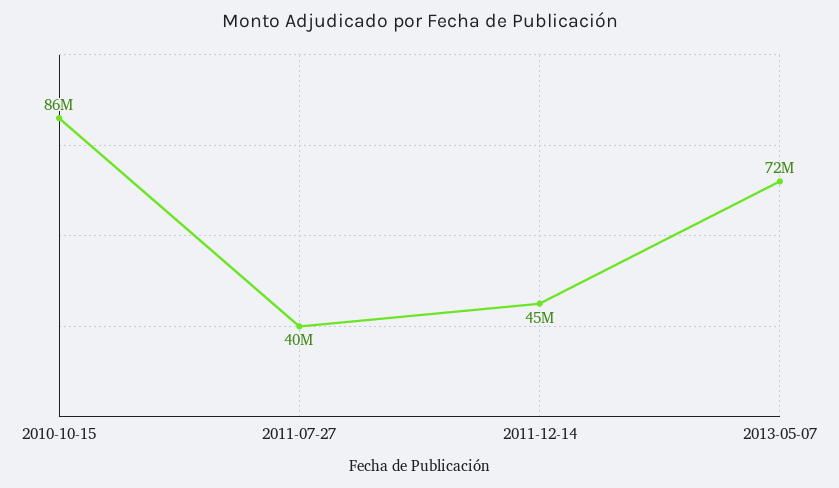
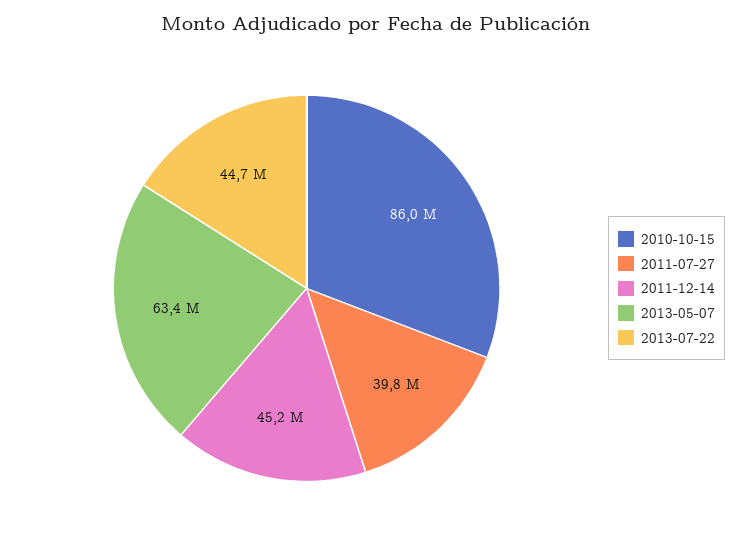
2013-05-07: 72000000 -> 63400000
2013-07-22: none -> 44700000

